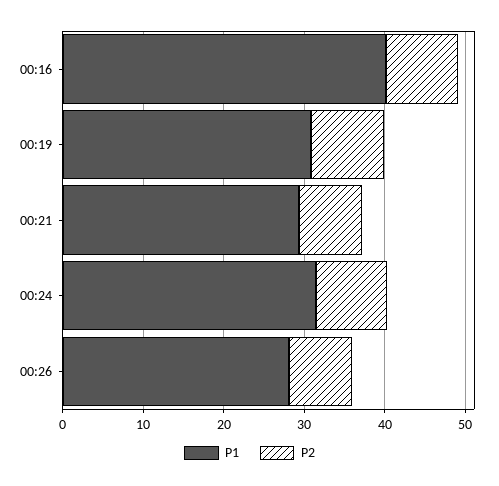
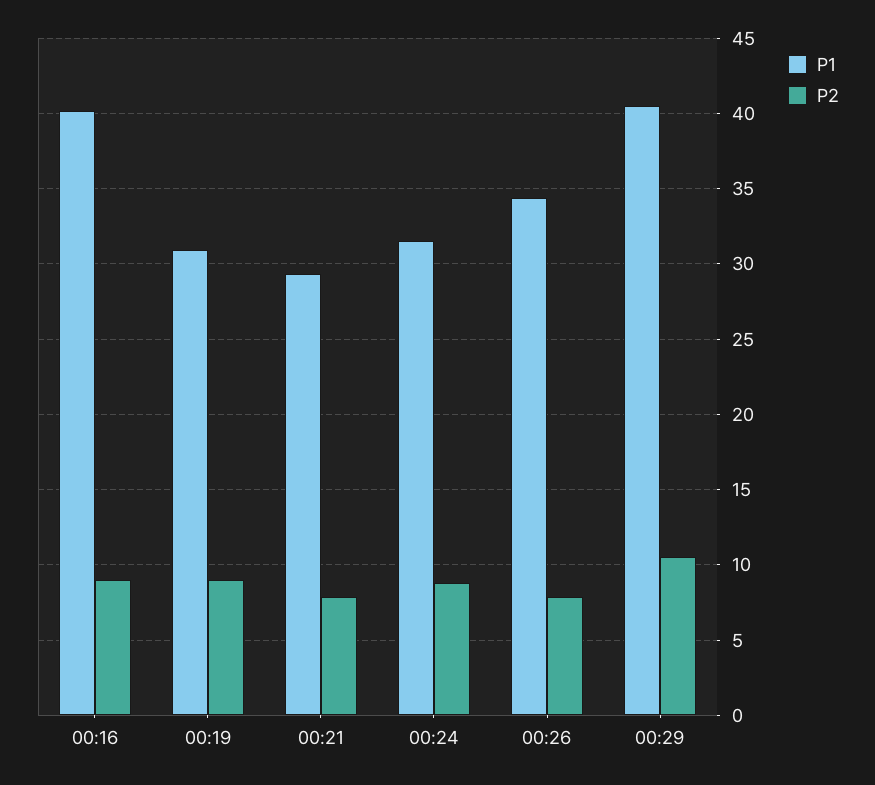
P1, 00:26: 28 -> 34.5
P1, 00:29: none -> 40.5
P2, 00:29: none -> 10.5

